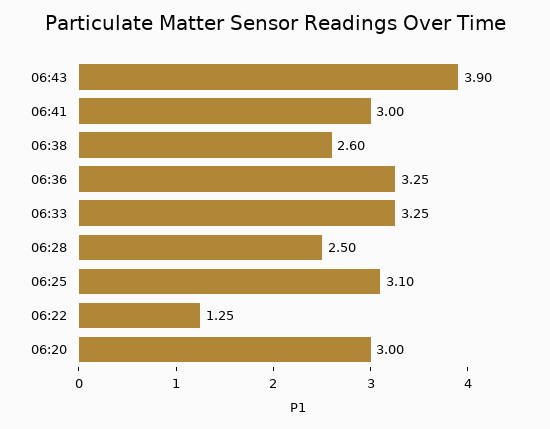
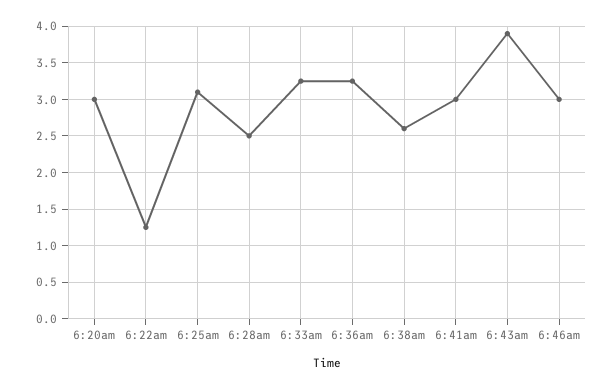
6:46am: none -> 3

